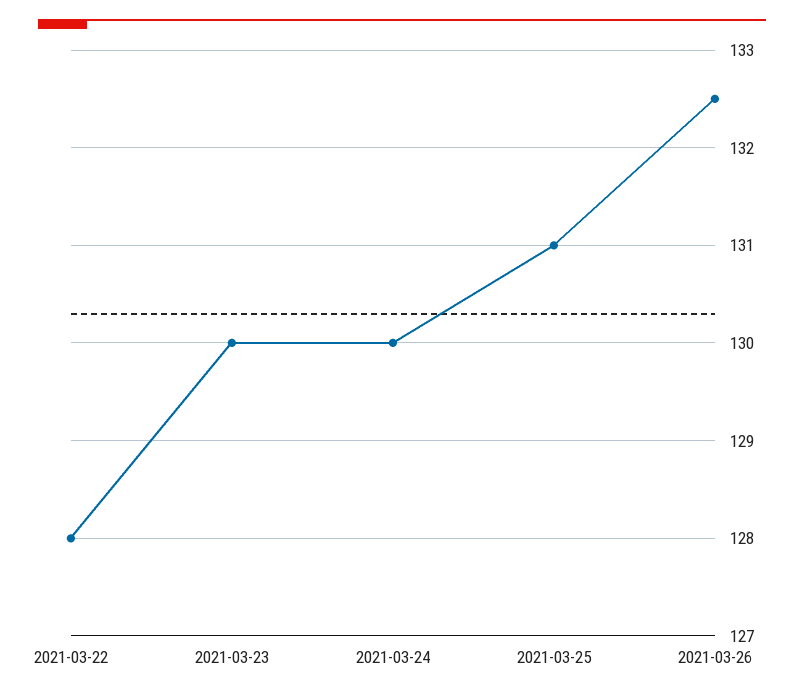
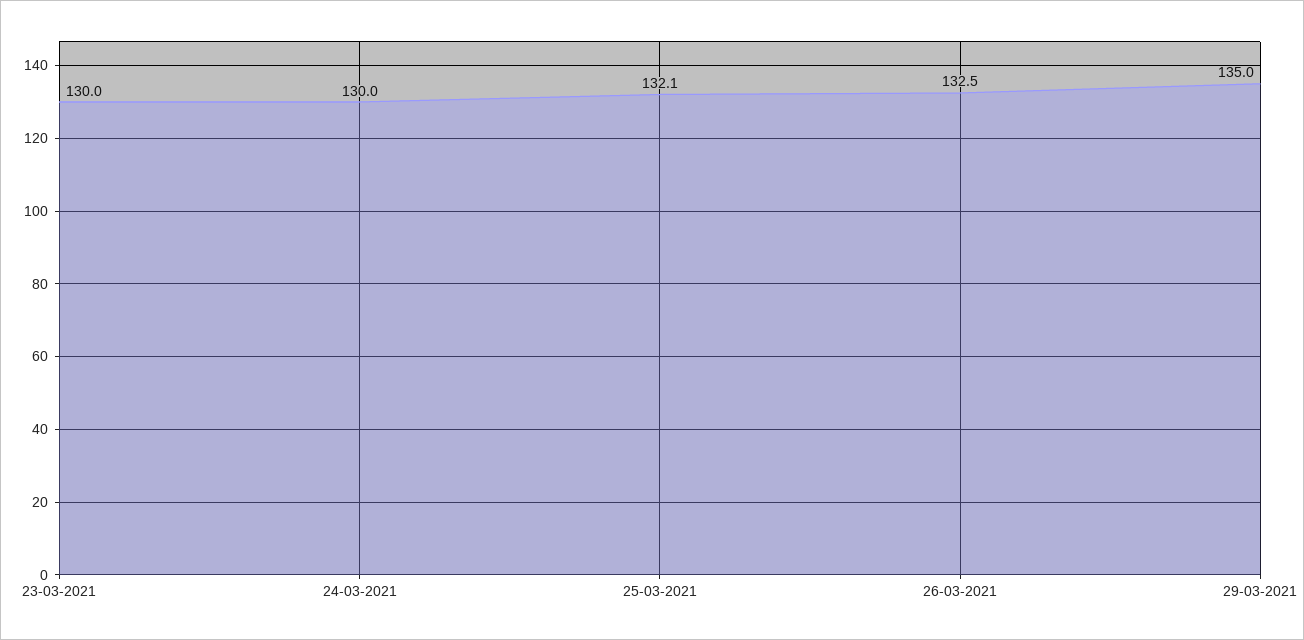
2021-03-22: 128 -> none
2021-03-25: 131 -> 132.1
29-03-2021: none -> 135

